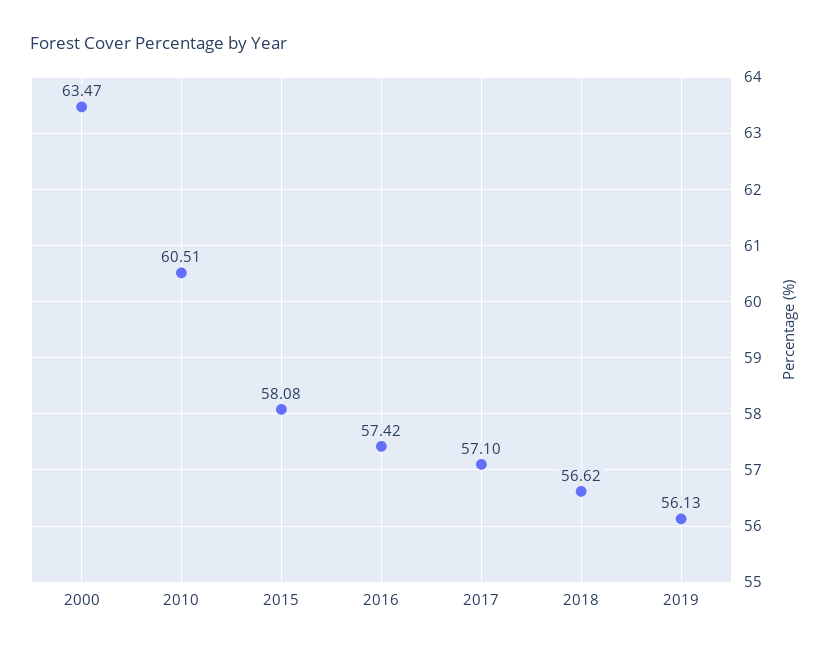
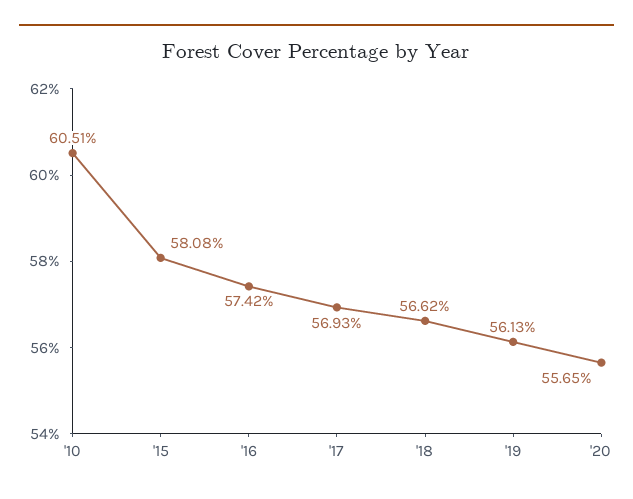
2000: 63.47 -> none
2017: 57.1 -> 56.93
'20: none -> 55.65

